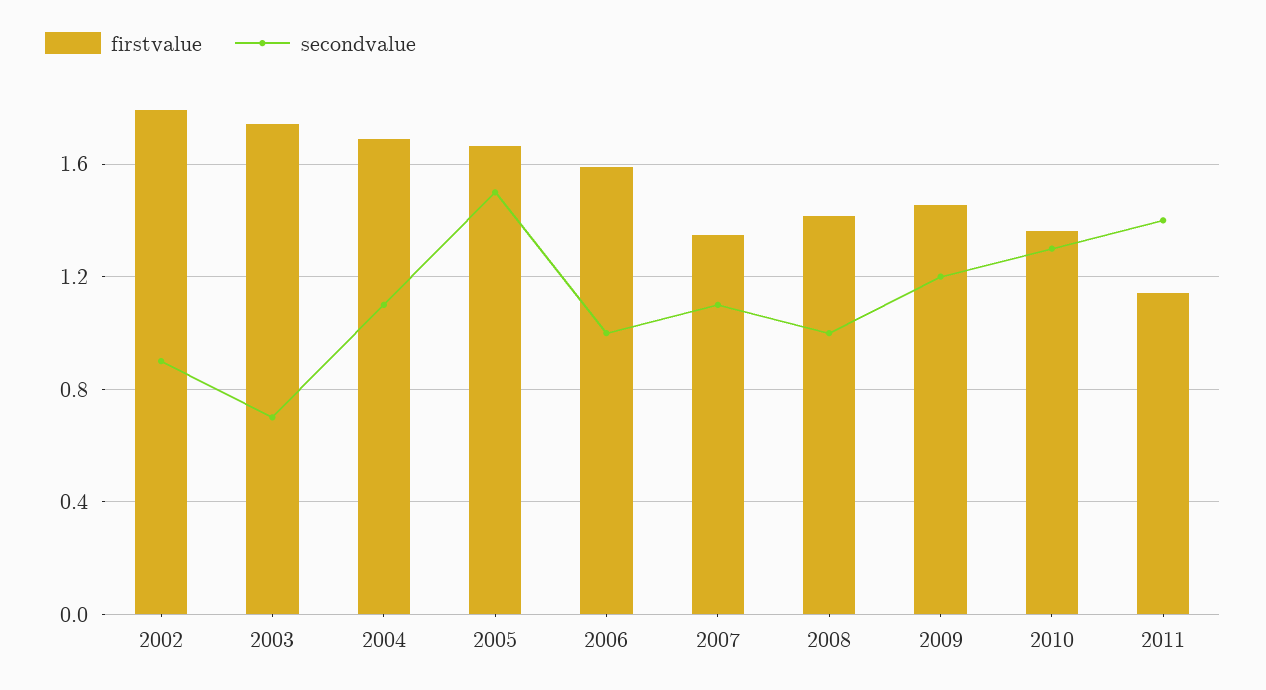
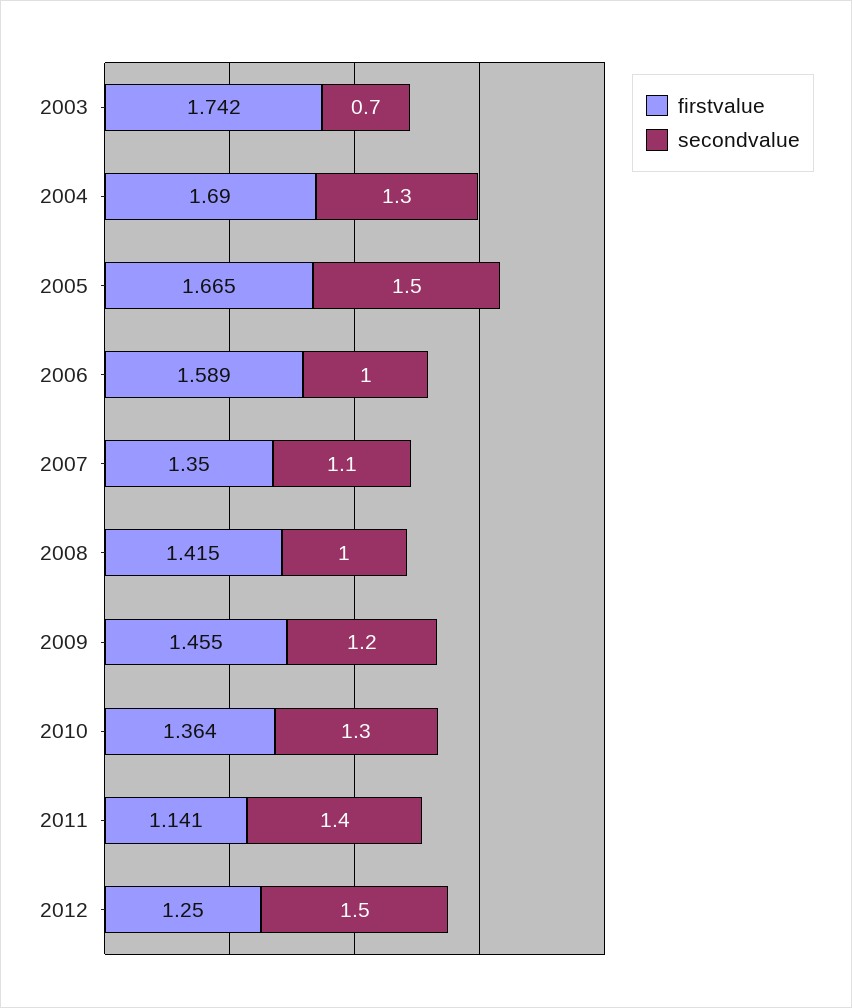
firstvalue, 2002: 1.8 -> none
secondvalue, 2002: 0.9 -> none
secondvalue, 2004: 1.1 -> 1.3
firstvalue, 2012: none -> 1.25
secondvalue, 2012: none -> 1.5

